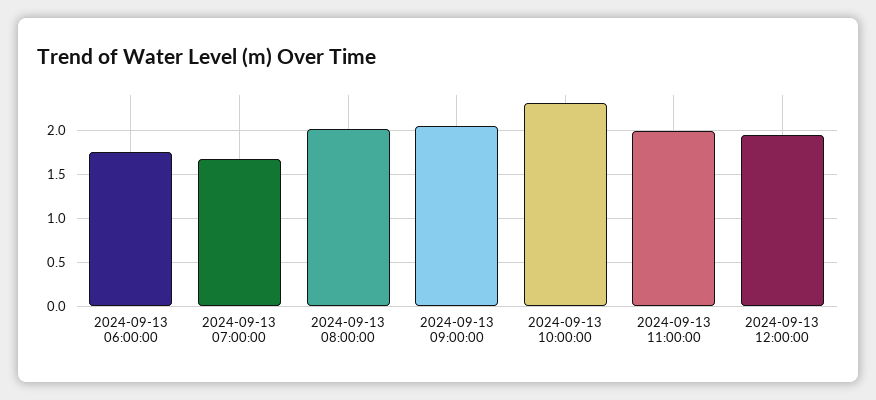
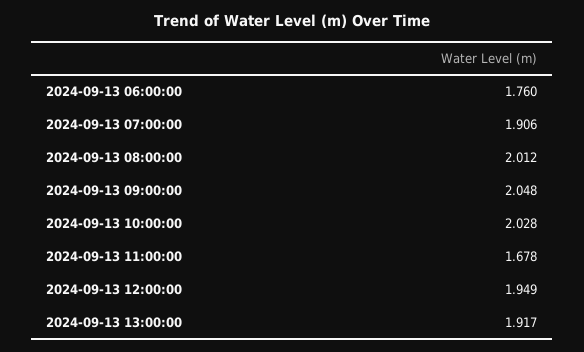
2024-09-13 07:00:00: 1.7 -> 1.906
2024-09-13 10:00:00: 2.3 -> 2.028
2024-09-13 11:00:00: 2 -> 1.678
2024-09-13 13:00:00: none -> 1.917

